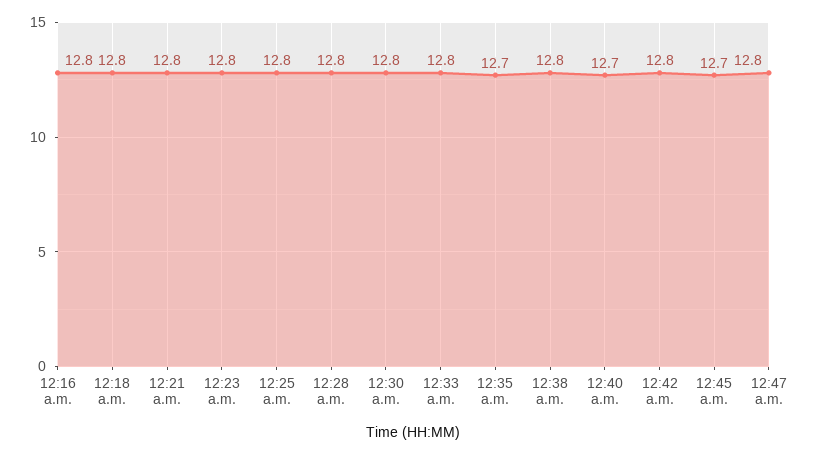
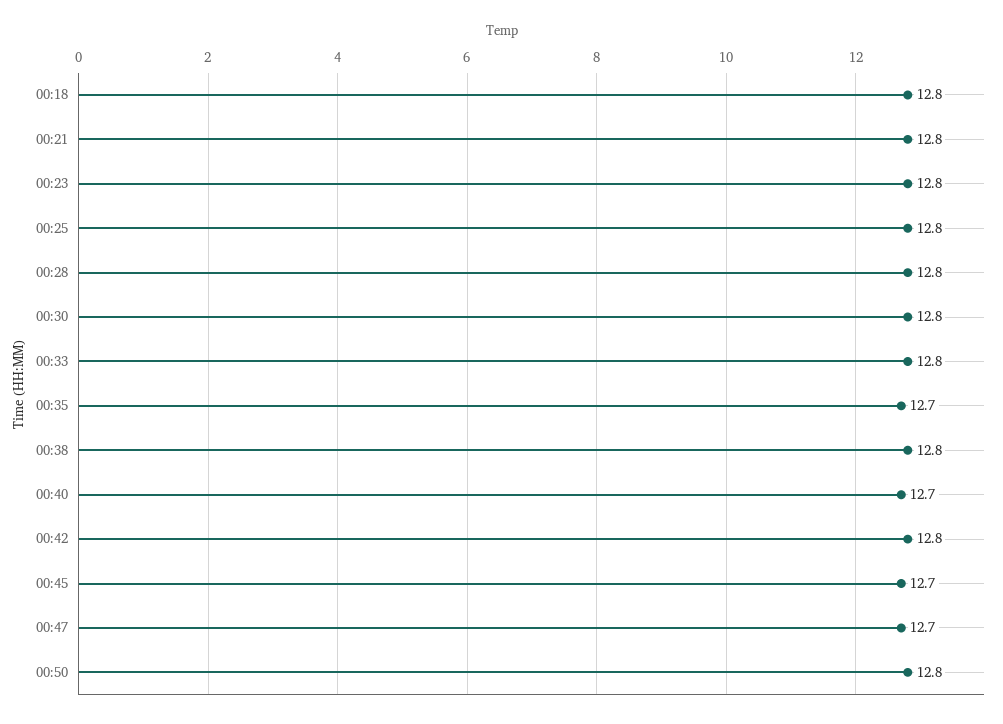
12:16 a.m.: 12.8 -> none
12:47 a.m.: 12.8 -> 12.7
00:50: none -> 12.8

